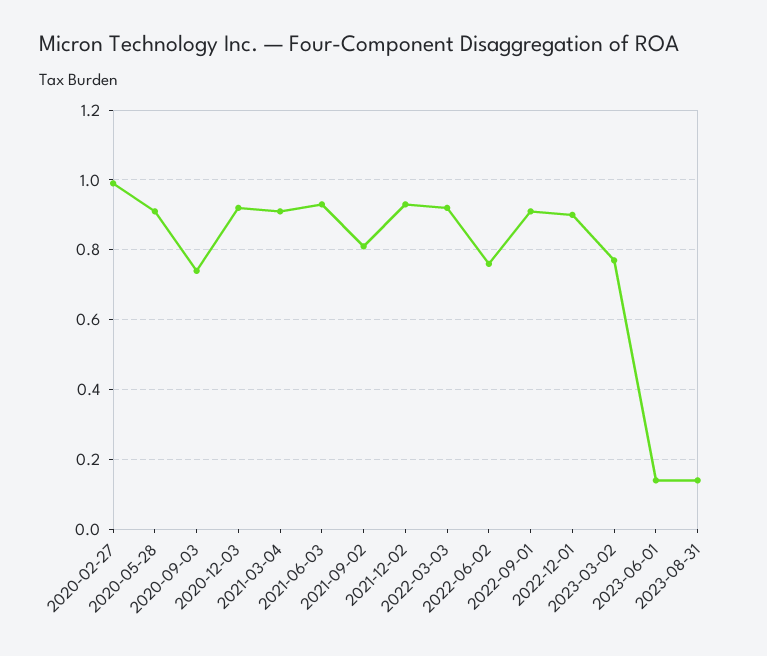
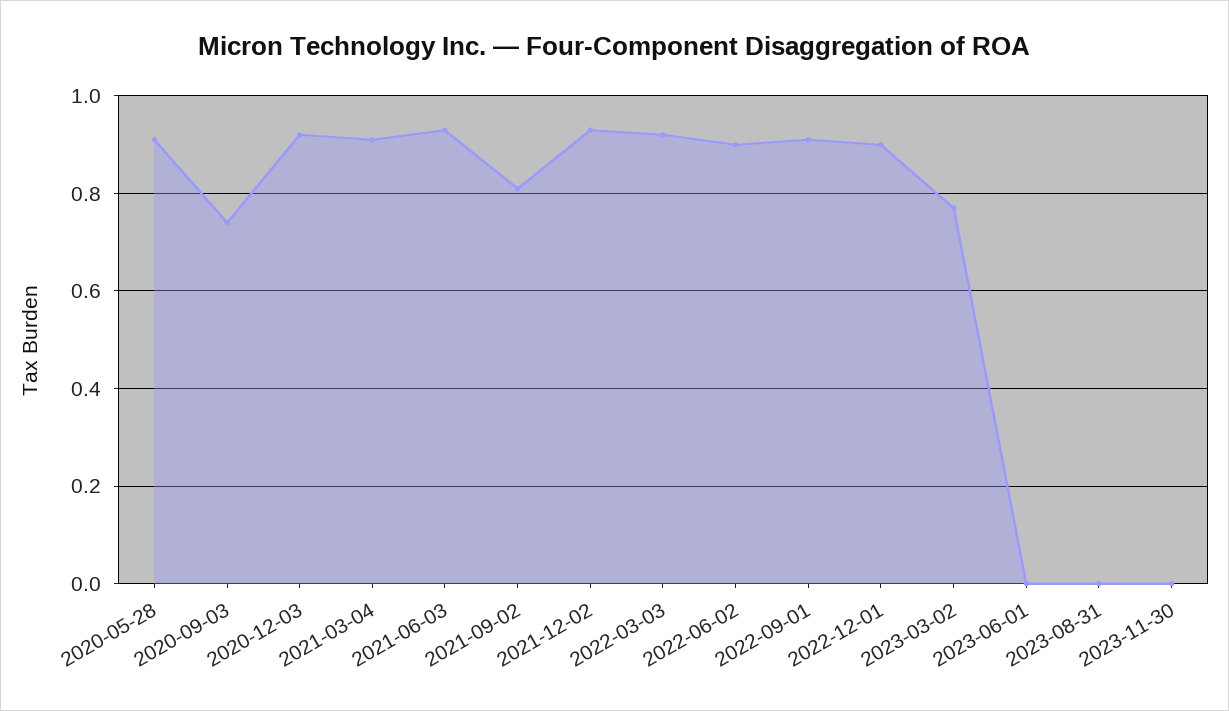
2020-02-27: 1 -> none
2022-06-02: 0.75 -> 0.9
2023-06-01: 0.15 -> 0
2023-08-31: 0.15 -> 0
2023-11-30: none -> 0

